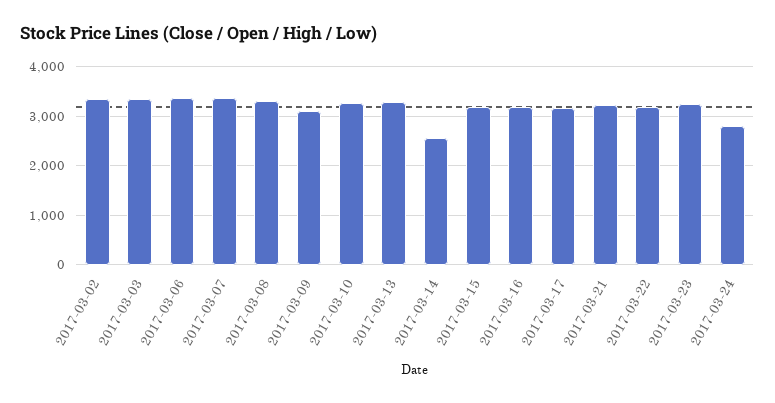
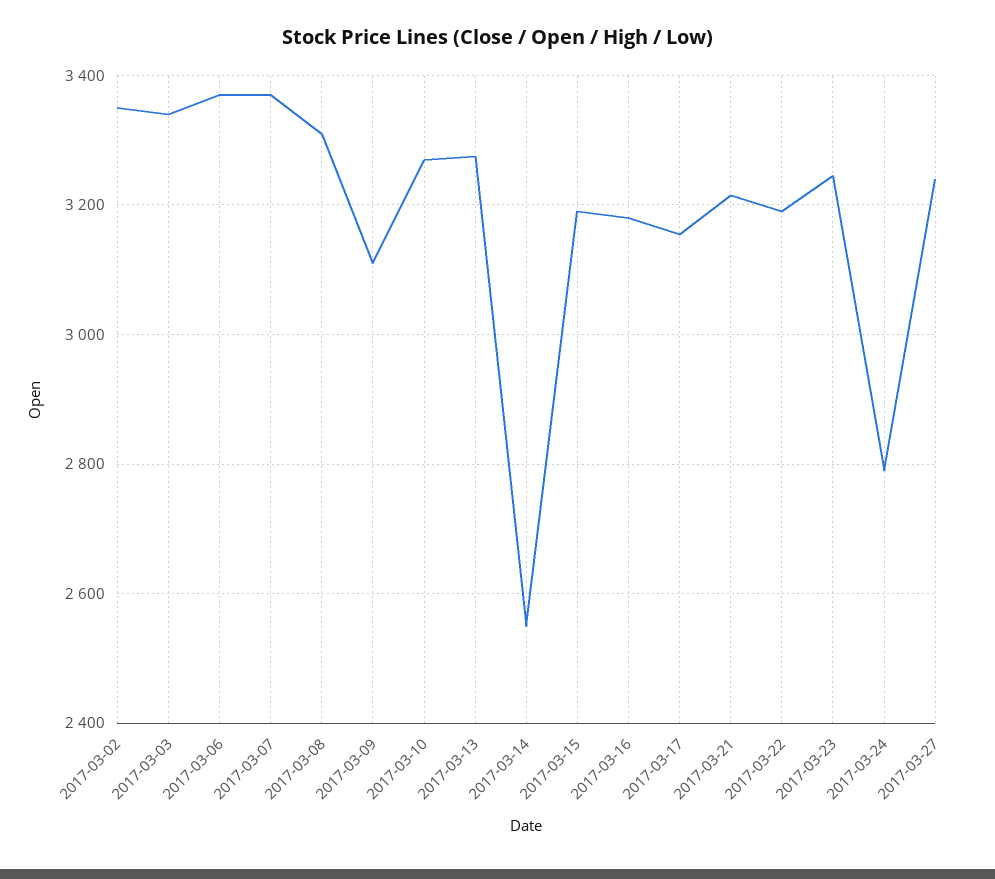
2017-03-27: none -> 3240

